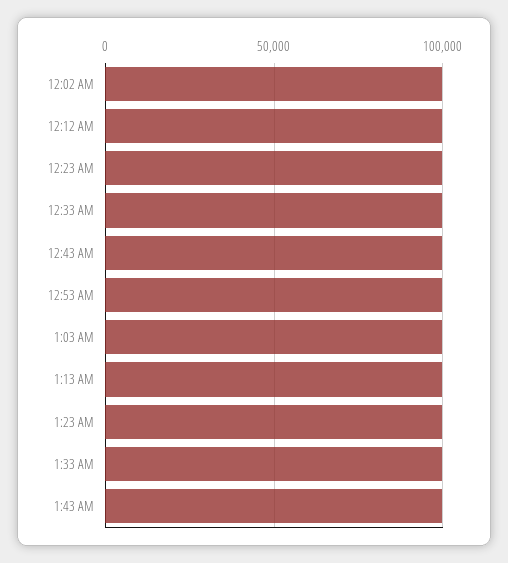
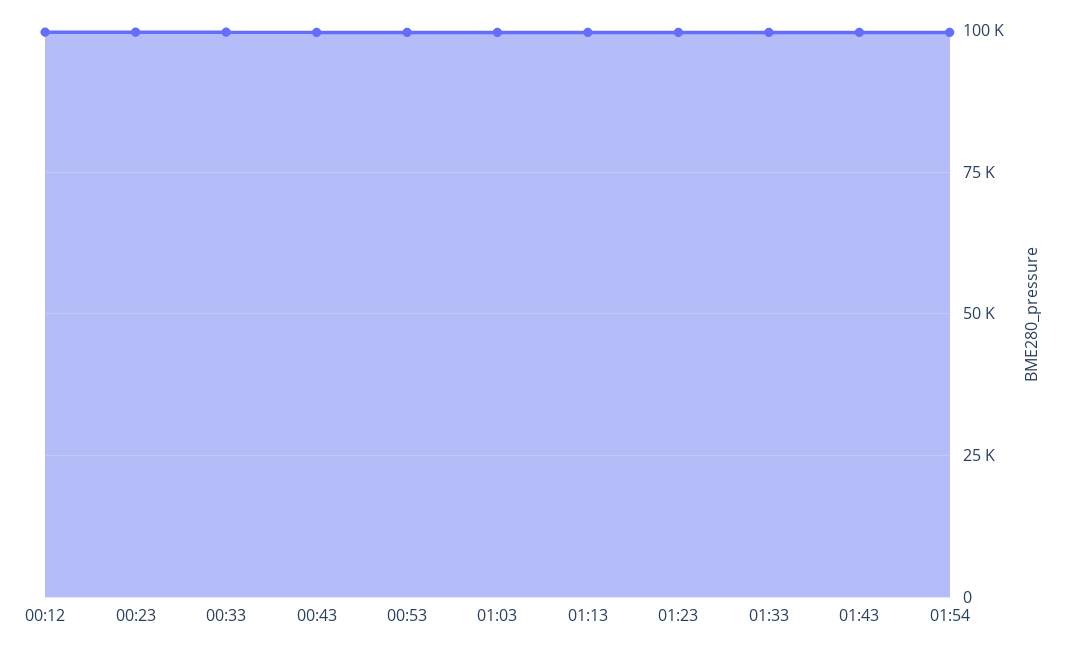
12:02 AM: 100000 -> none
01:54: none -> 100000

